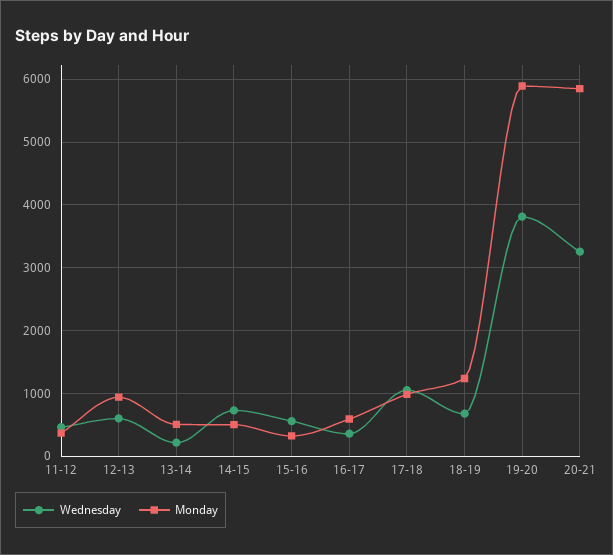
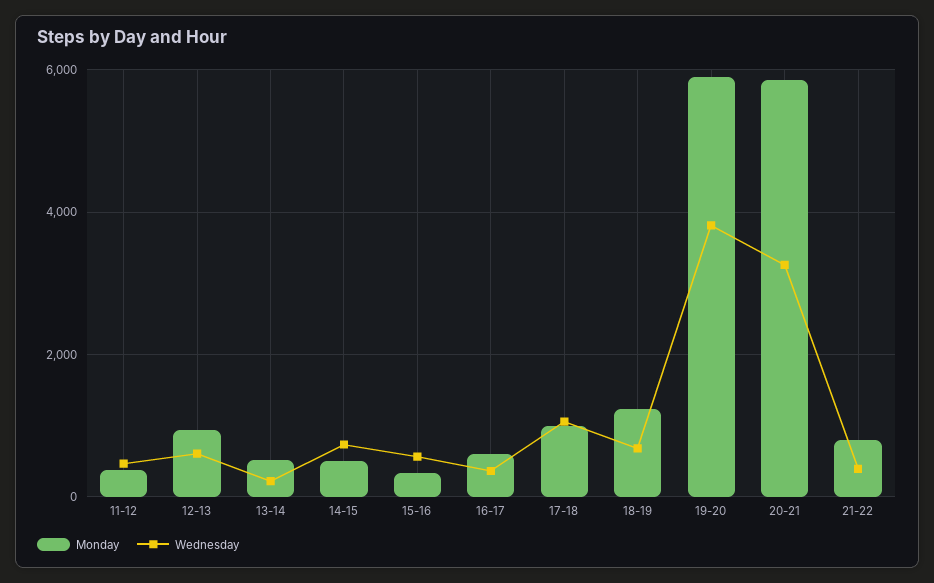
Monday, 21-22: none -> 800
Wednesday, 21-22: none -> 400

